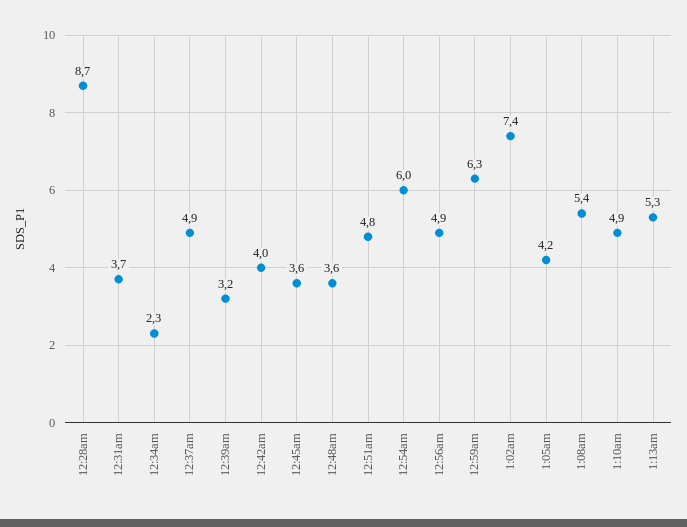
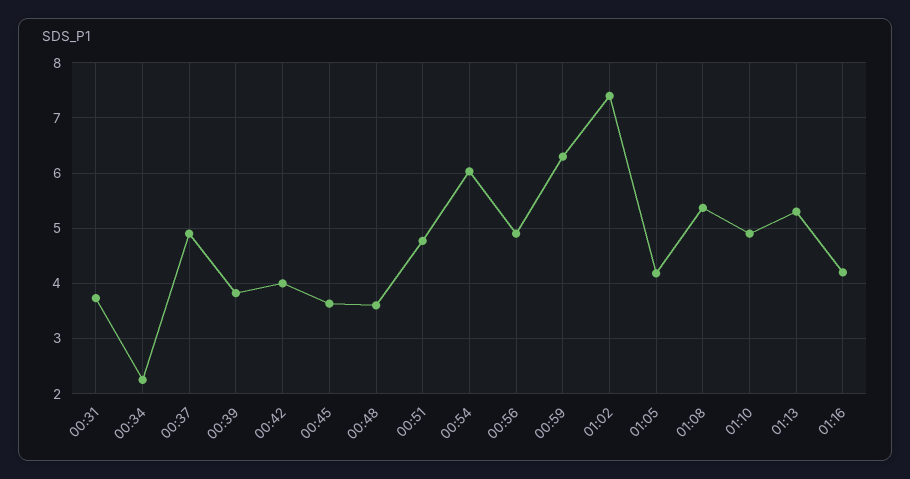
12:28am: 8.7 -> none
12:39am: 3.2 -> 3.8
01:16: none -> 4.2

